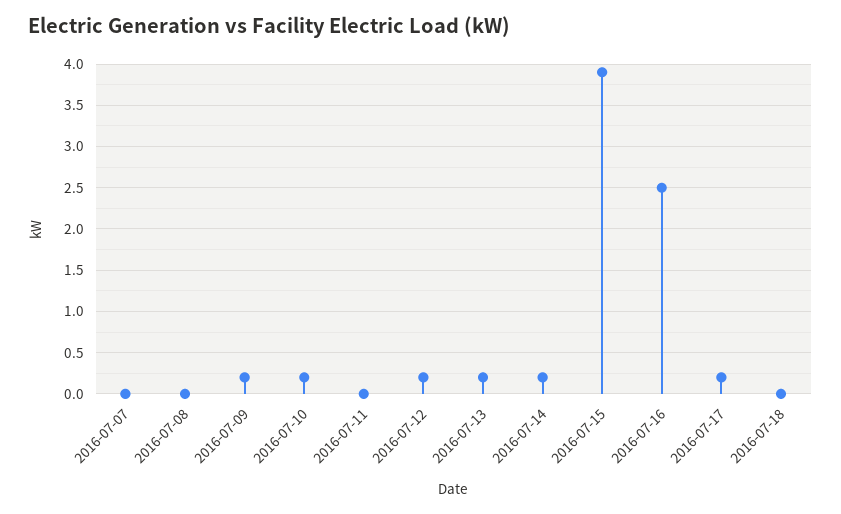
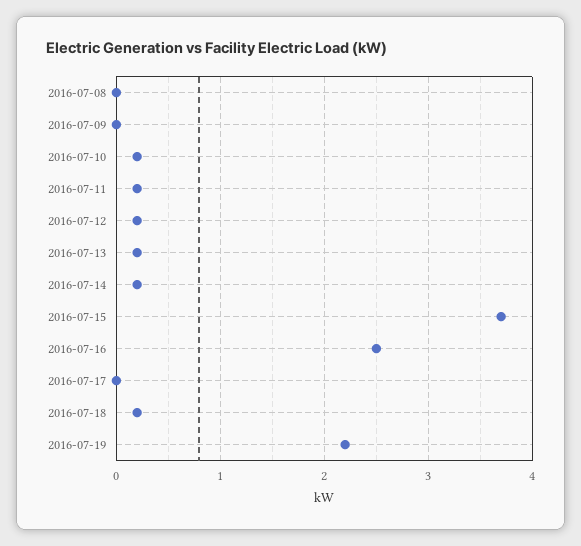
2016-07-07: 0 -> none
2016-07-09: 0.2 -> 0
2016-07-11: 0 -> 0.2
2016-07-15: 3.9 -> 3.7
2016-07-17: 0.2 -> 0
2016-07-18: 0 -> 0.2
2016-07-19: none -> 2.2

